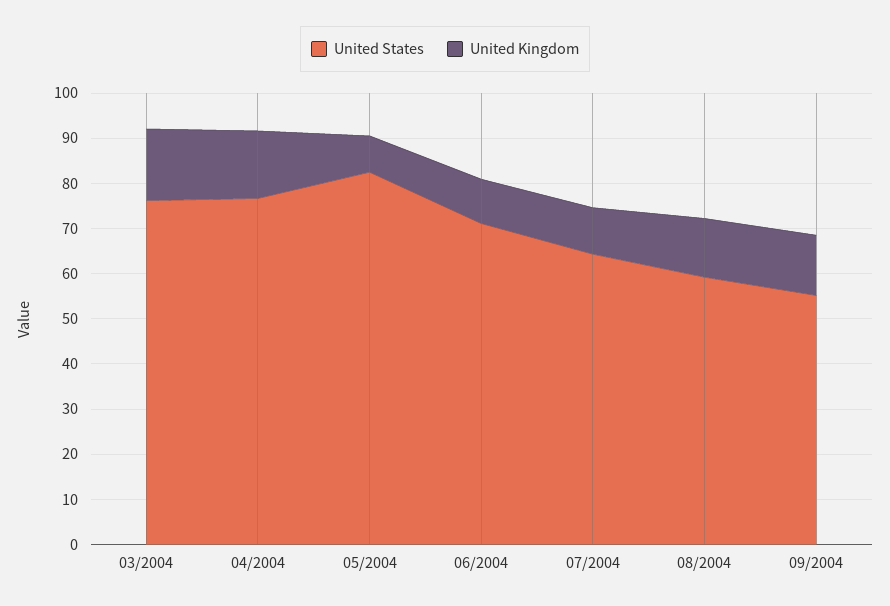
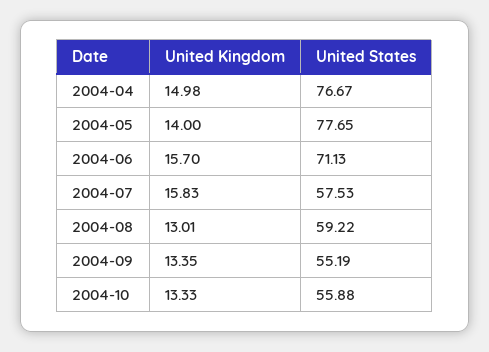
United States, 03/2004: 76 -> none
United Kingdom, 03/2004: 16 -> none
United States, 05/2004: 82 -> 77.65
United Kingdom, 05/2004: 8 -> 14
United Kingdom, 06/2004: 10 -> 15.7
United States, 07/2004: 64 -> 57.53
United Kingdom, 07/2004: 10 -> 15.83
United Kingdom, 2004-10: none -> 13.33
United States, 2004-10: none -> 55.88

